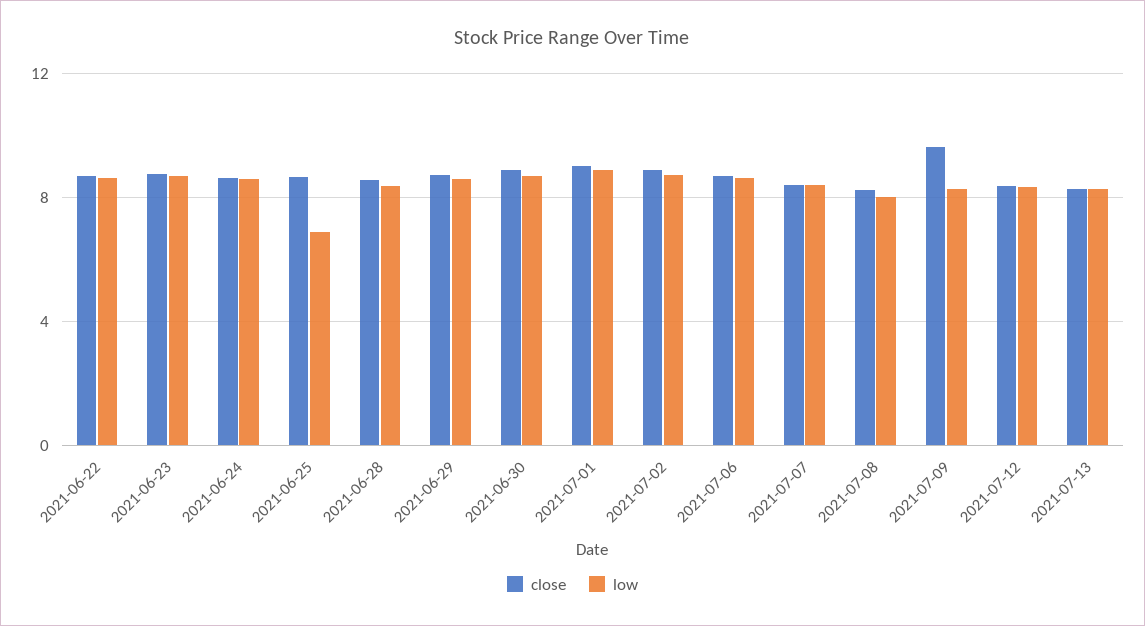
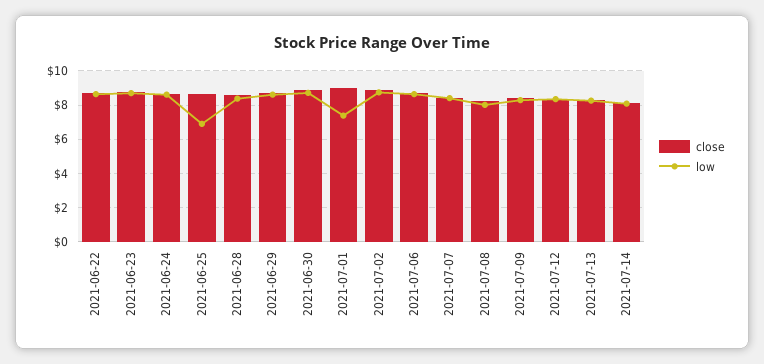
low, 2021-07-01: 9 -> 7.5
close, 2021-07-09: 9.5 -> 8.5
close, 2021-07-14: none -> 8
low, 2021-07-14: none -> 8

